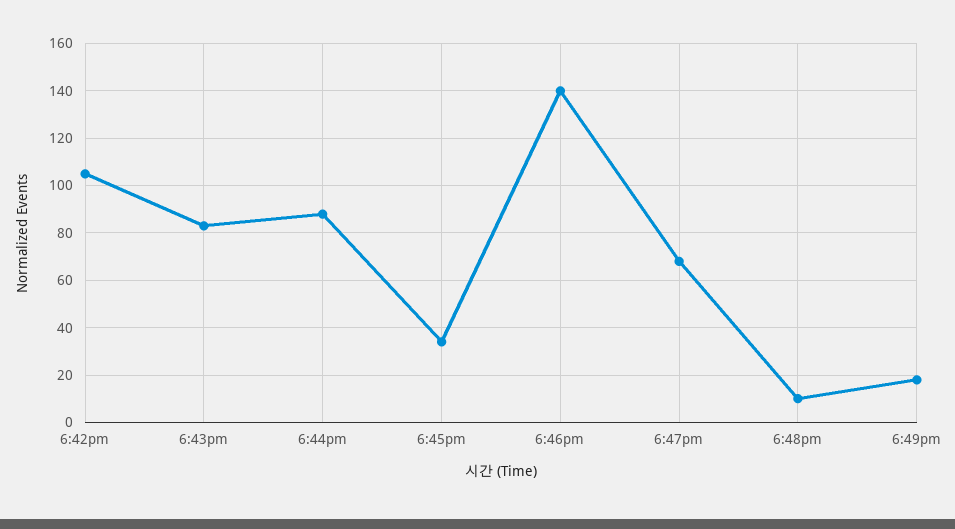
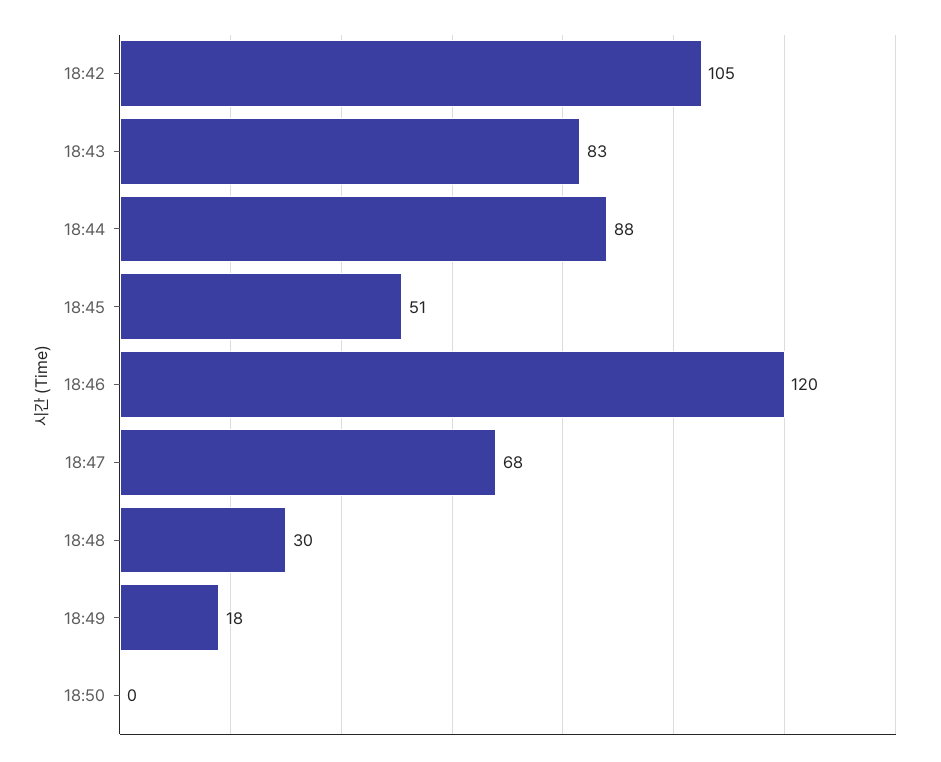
6:45pm: 35 -> 51
6:46pm: 140 -> 120
6:48pm: 10 -> 30
18:50: none -> 0

